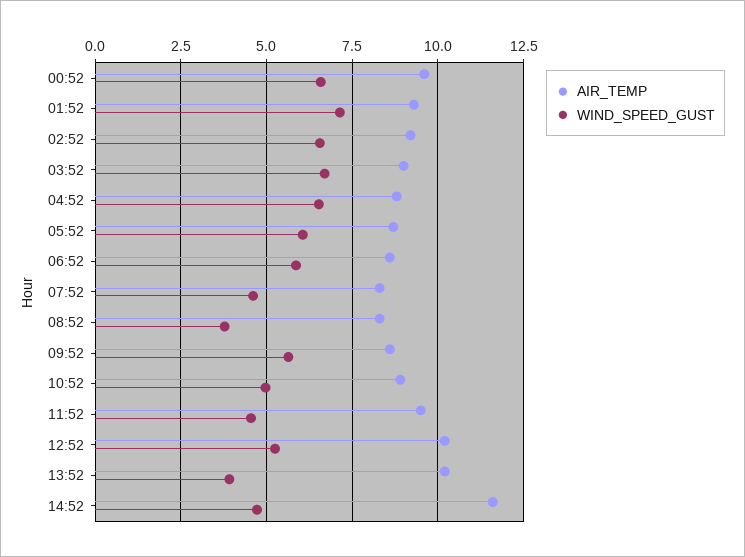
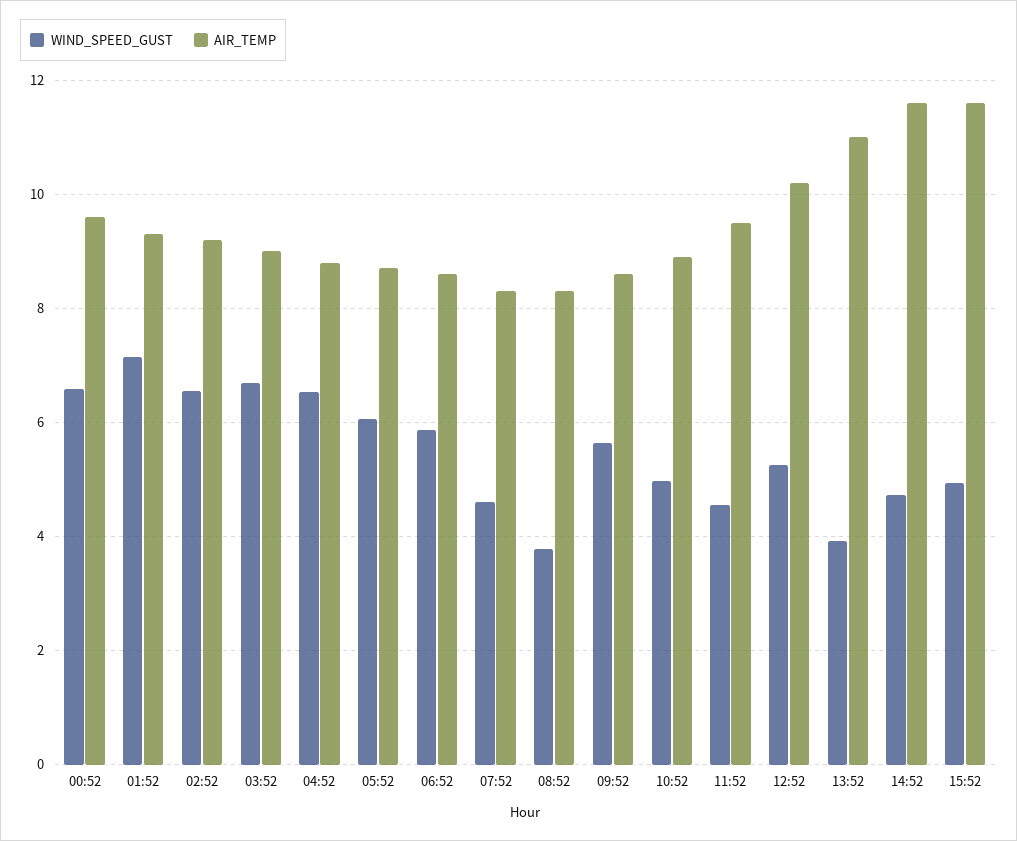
AIR_TEMP, 13:52: 10.25 -> 11
WIND_SPEED_GUST, 15:52: none -> 5
AIR_TEMP, 15:52: none -> 11.6

